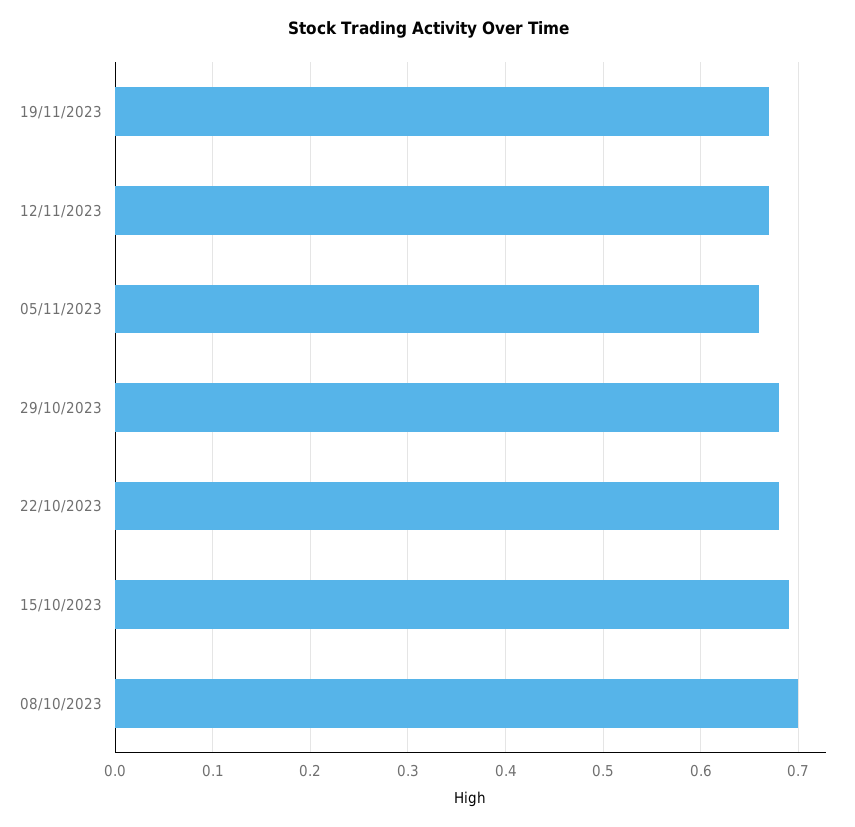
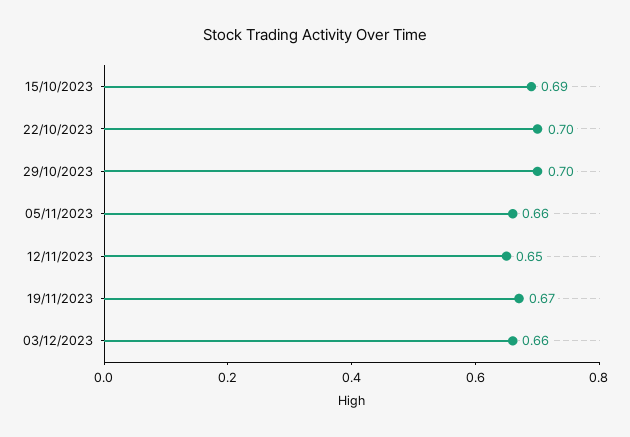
12/11/2023: 0.67 -> 0.65
29/10/2023: 0.68 -> 0.7
22/10/2023: 0.68 -> 0.7
08/10/2023: 0.7 -> none
03/12/2023: none -> 0.66

